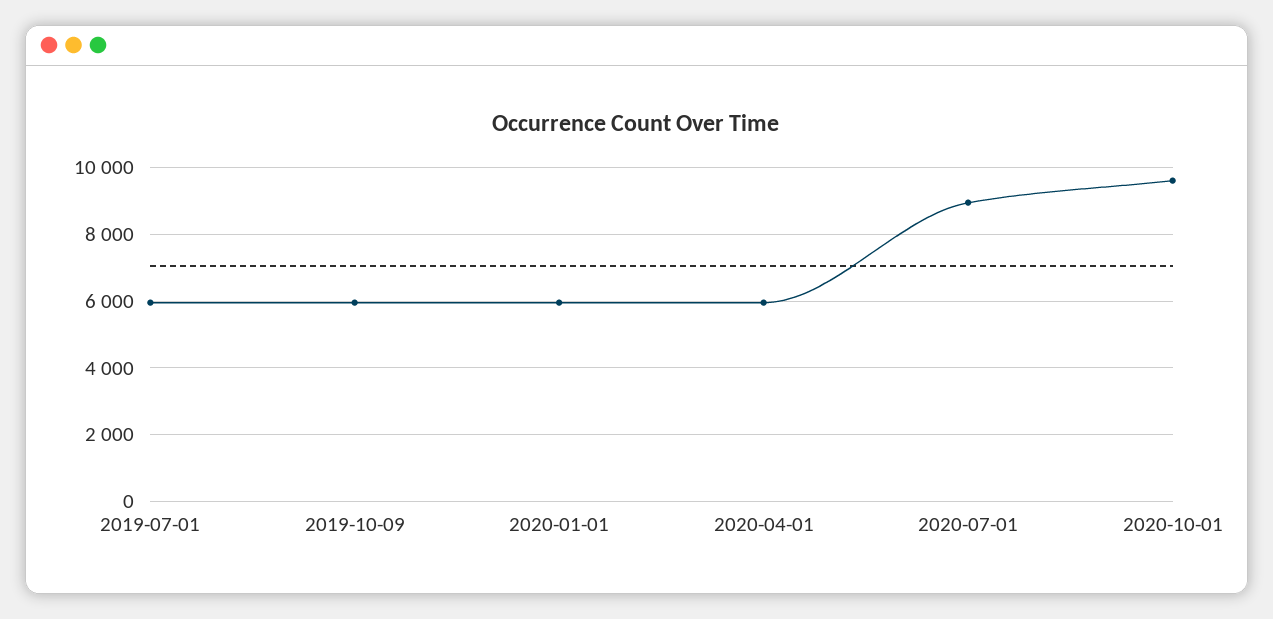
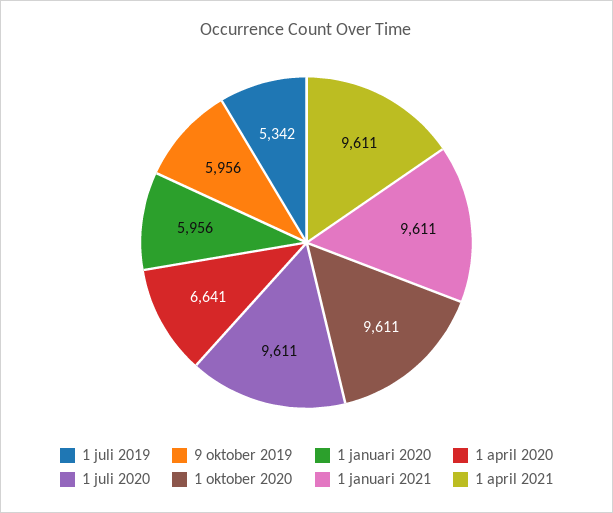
2019-07-01: 6000 -> 5342
2020-04-01: 6000 -> 6641
2020-07-01: 9000 -> 9611
1 januari 2021: none -> 9611
1 april 2021: none -> 9611

